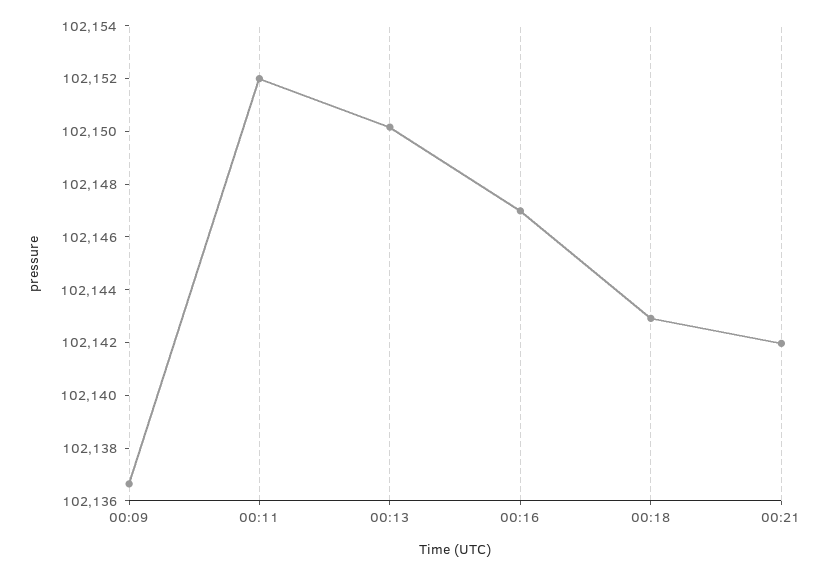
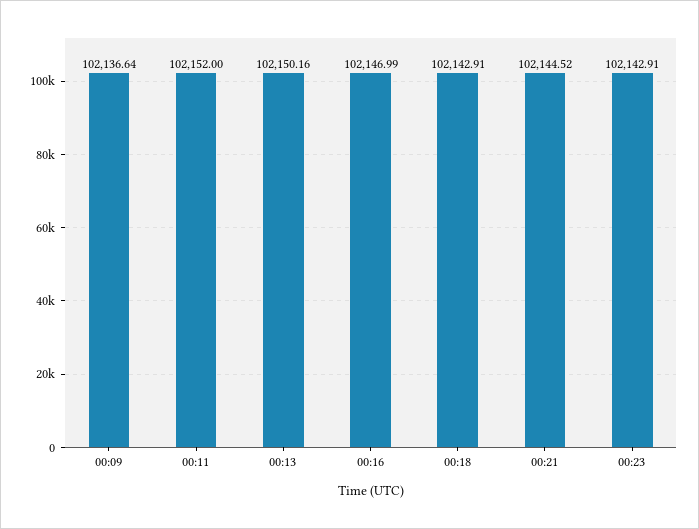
00:21: 102142 -> 102144.52
00:23: none -> 102142.91

